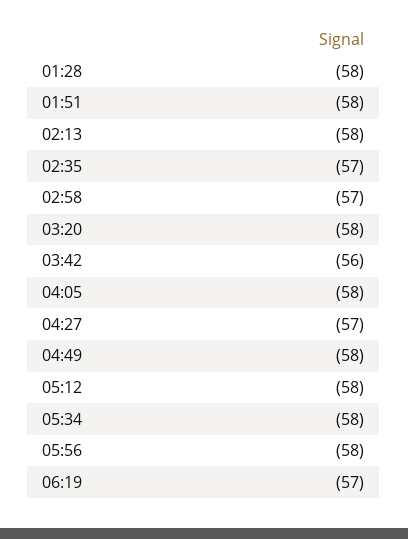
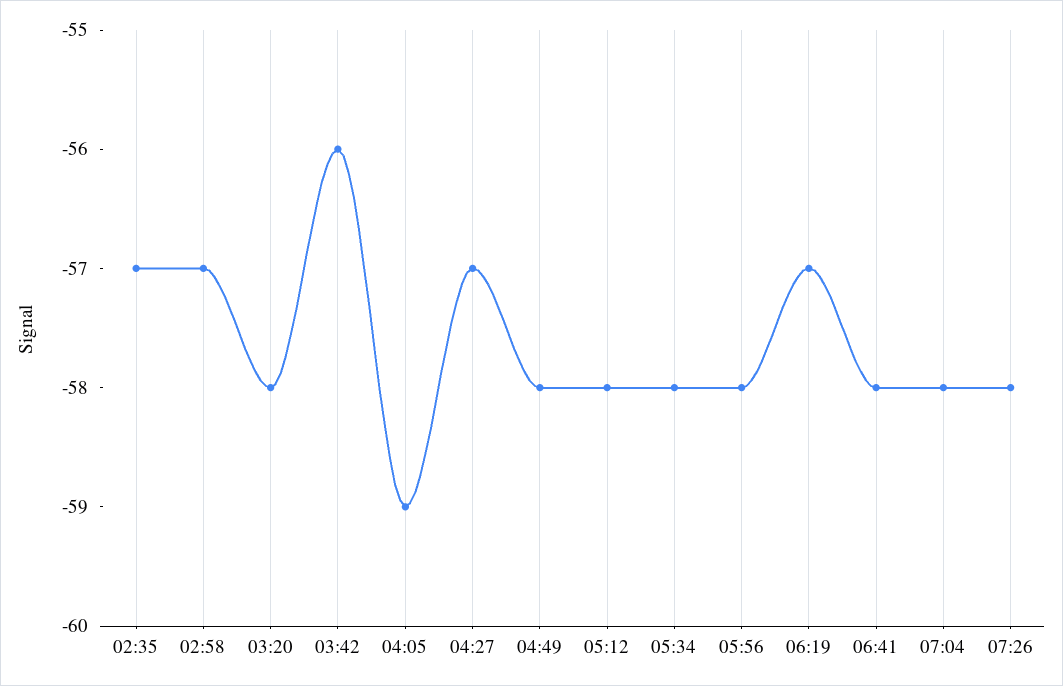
01:28: -58 -> none
01:51: -58 -> none
02:13: -58 -> none
04:05: -58 -> -59
06:41: none -> -58
07:04: none -> -58
07:26: none -> -58

